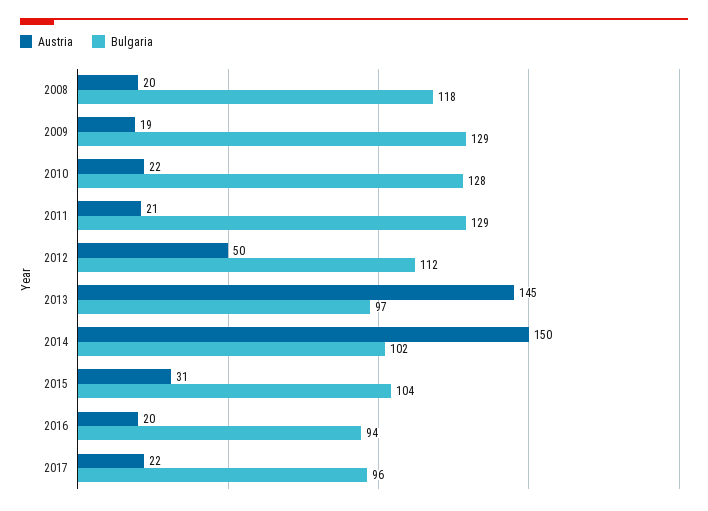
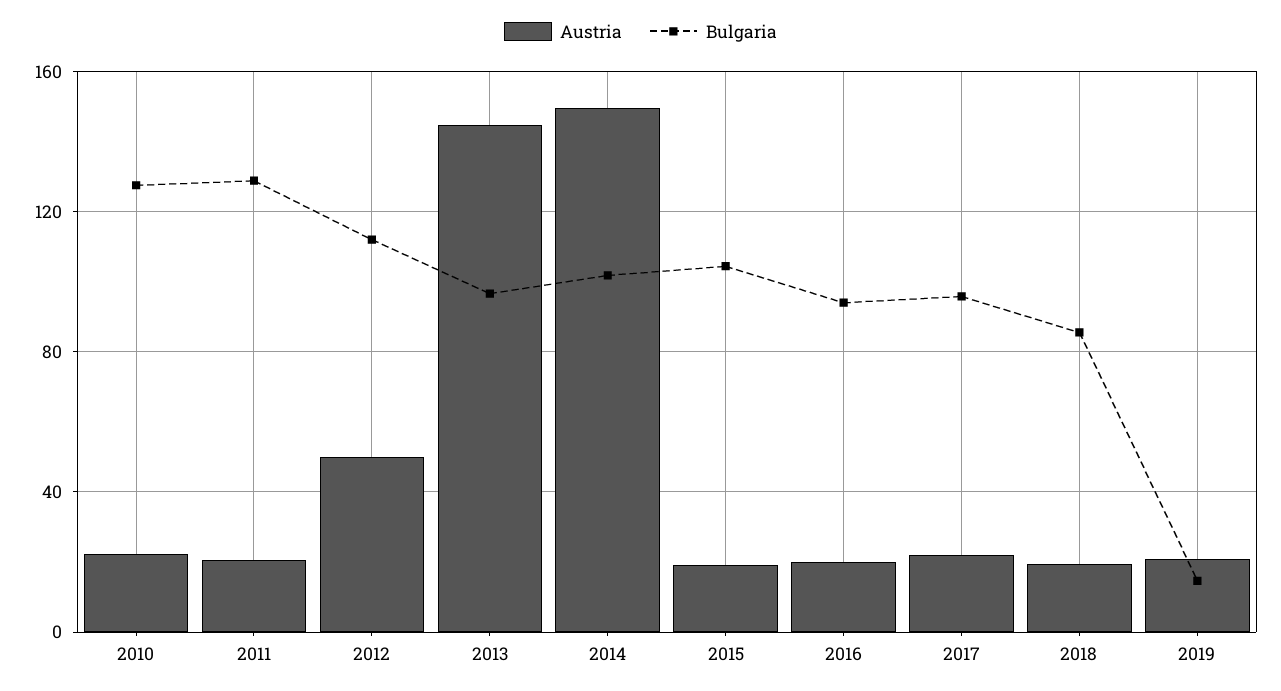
Austria, 2008: 20 -> none
Bulgaria, 2008: 118 -> none
Austria, 2009: 19 -> none
Bulgaria, 2009: 129 -> none
Austria, 2015: 31 -> 20
Austria, 2018: none -> 20
Bulgaria, 2018: none -> 85
Austria, 2019: none -> 20
Bulgaria, 2019: none -> 15

